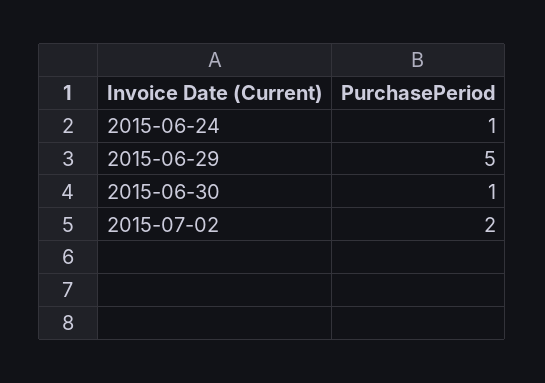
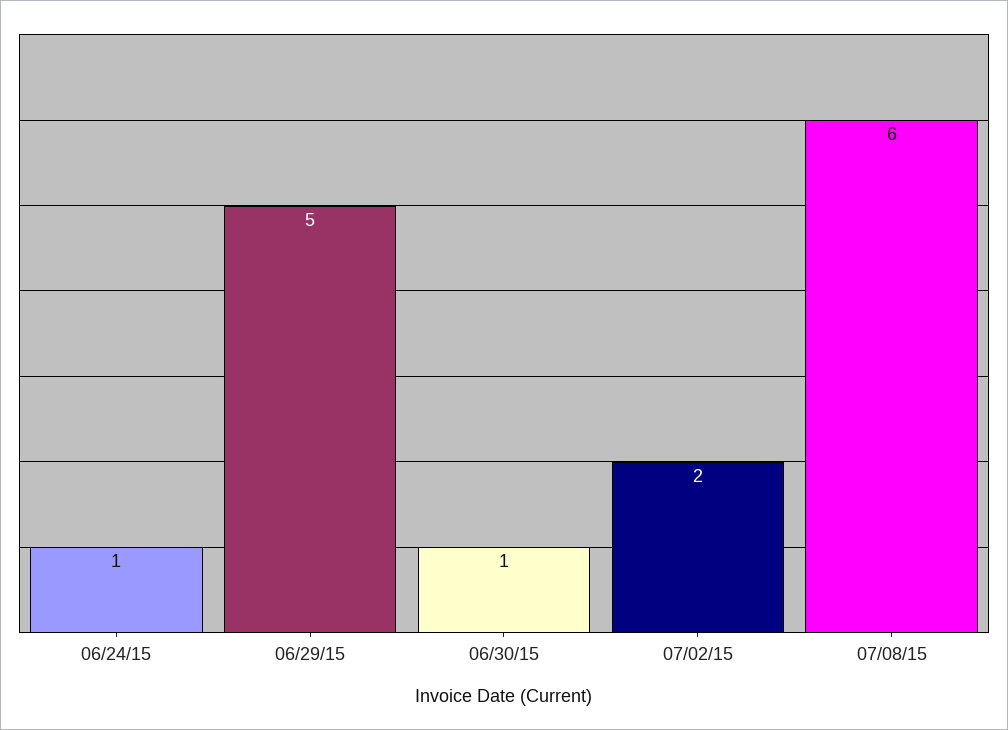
07/08/15: none -> 6

